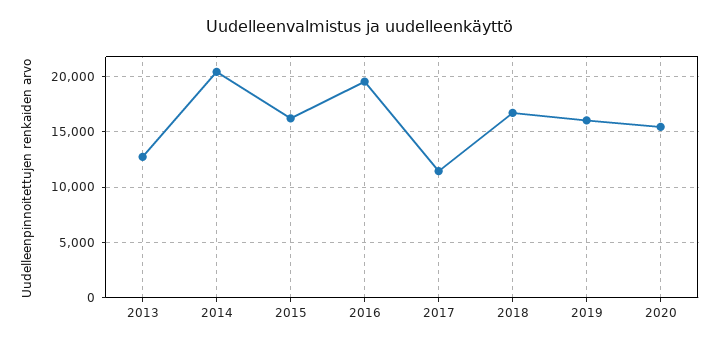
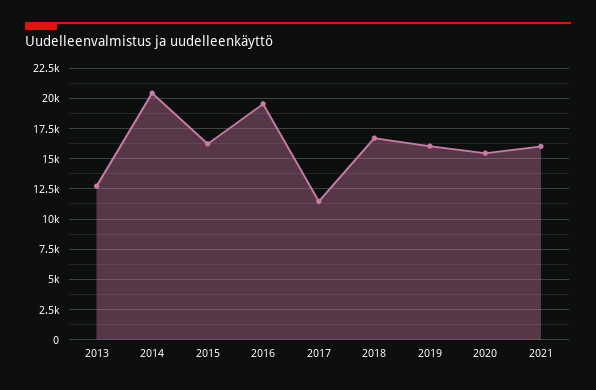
2021: none -> 16000

